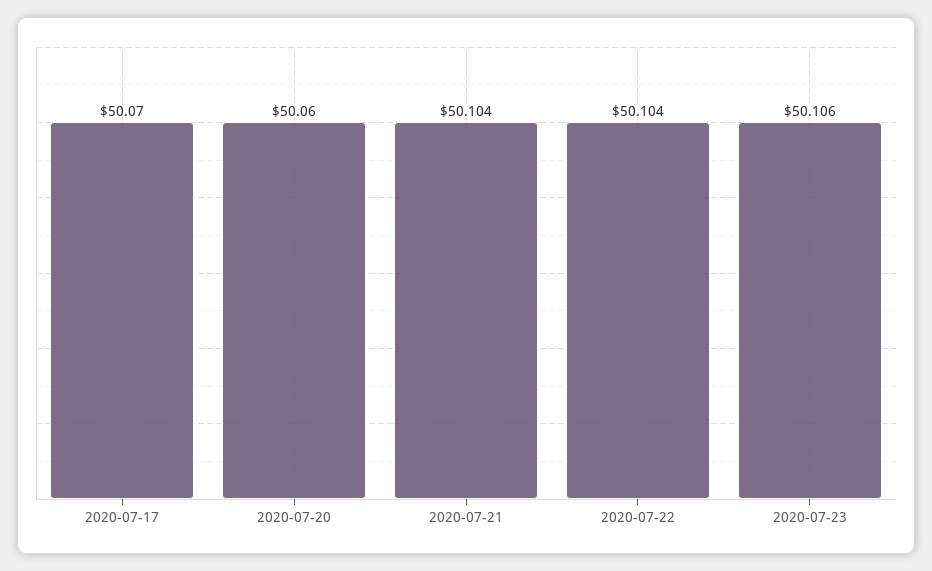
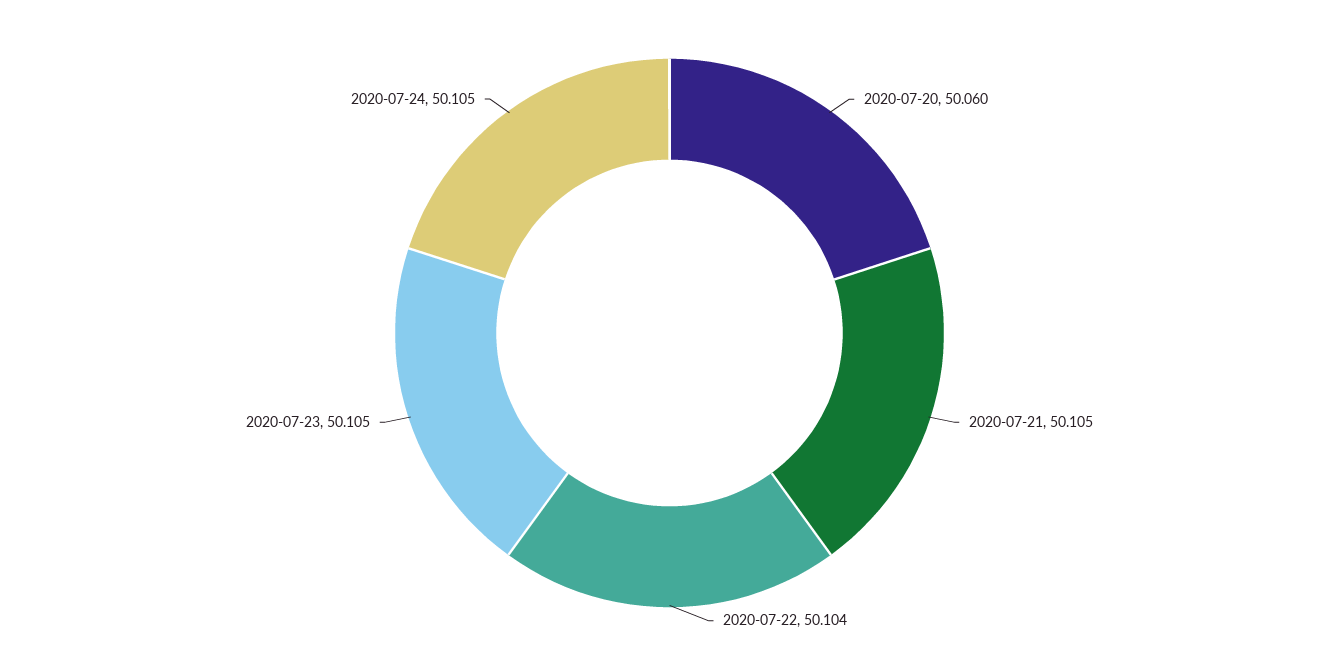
2020-07-17: 50.07 -> none
2020-07-21: 50.104 -> 50.105
2020-07-23: 50.106 -> 50.105
2020-07-24: none -> 50.105

